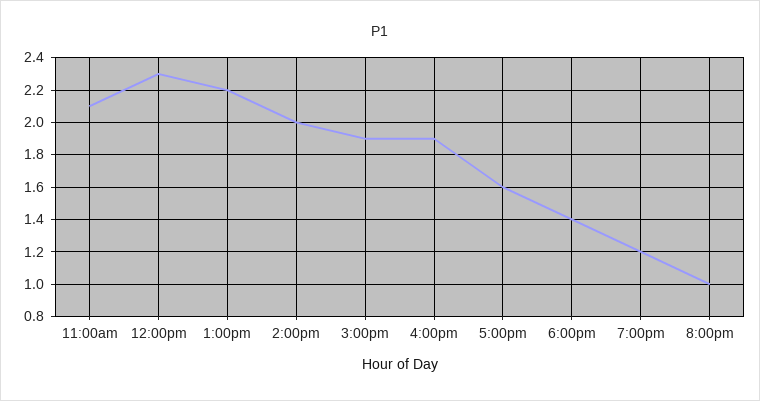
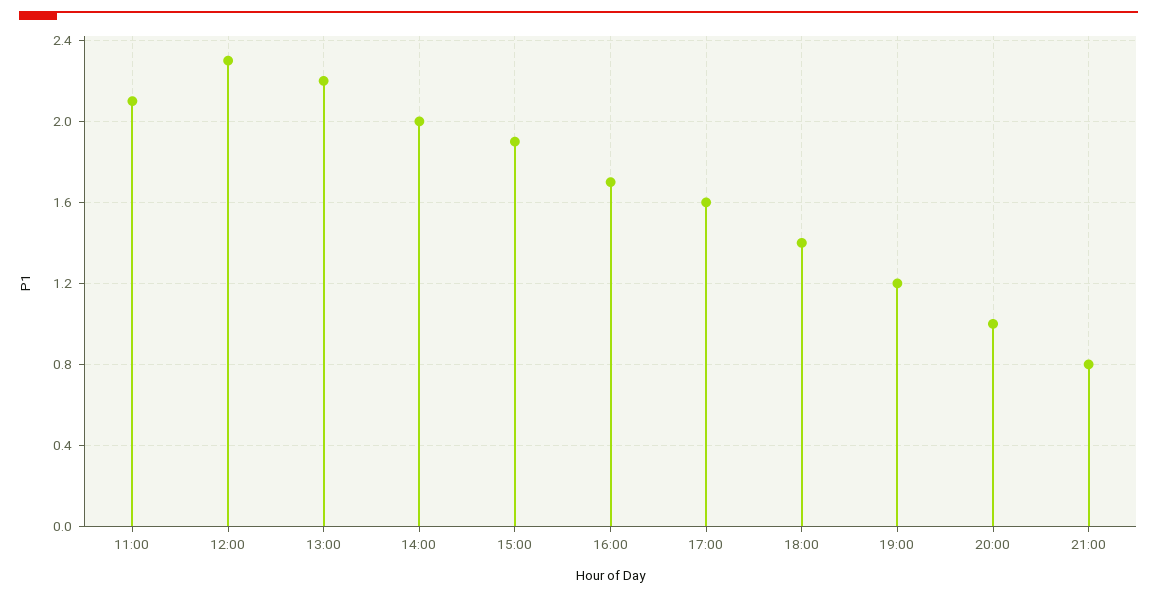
4:00pm: 1.9 -> 1.7
21:00: none -> 0.8

